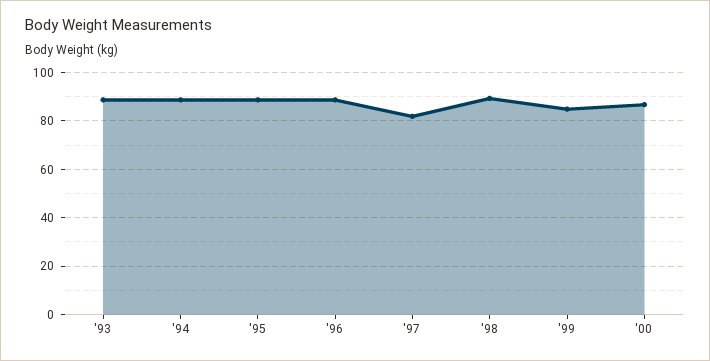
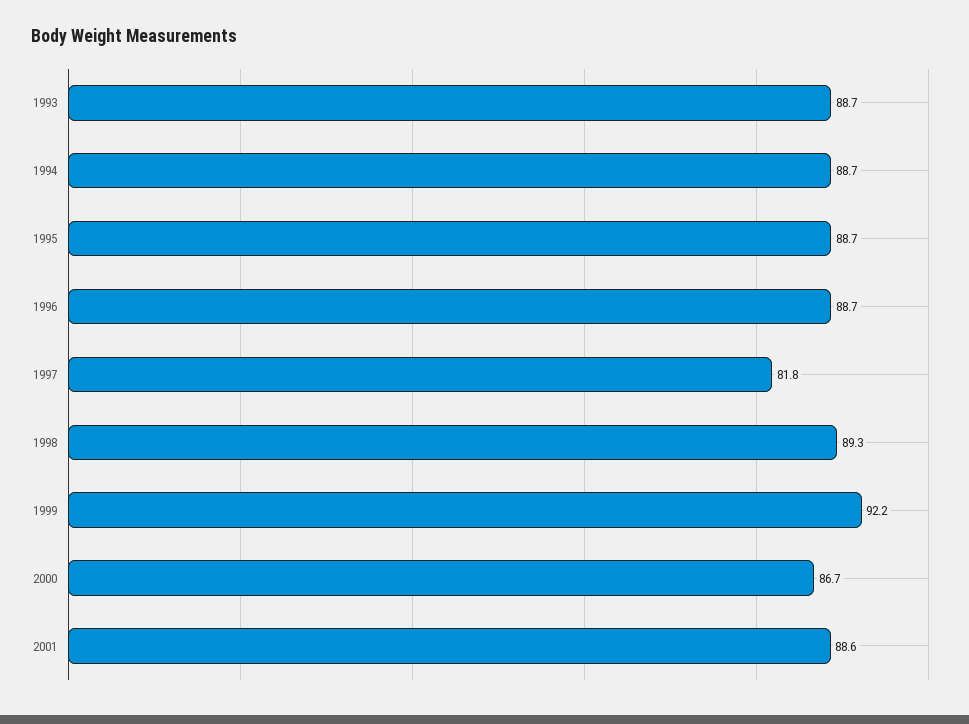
'99: 85 -> 92.2
2001: none -> 88.6

